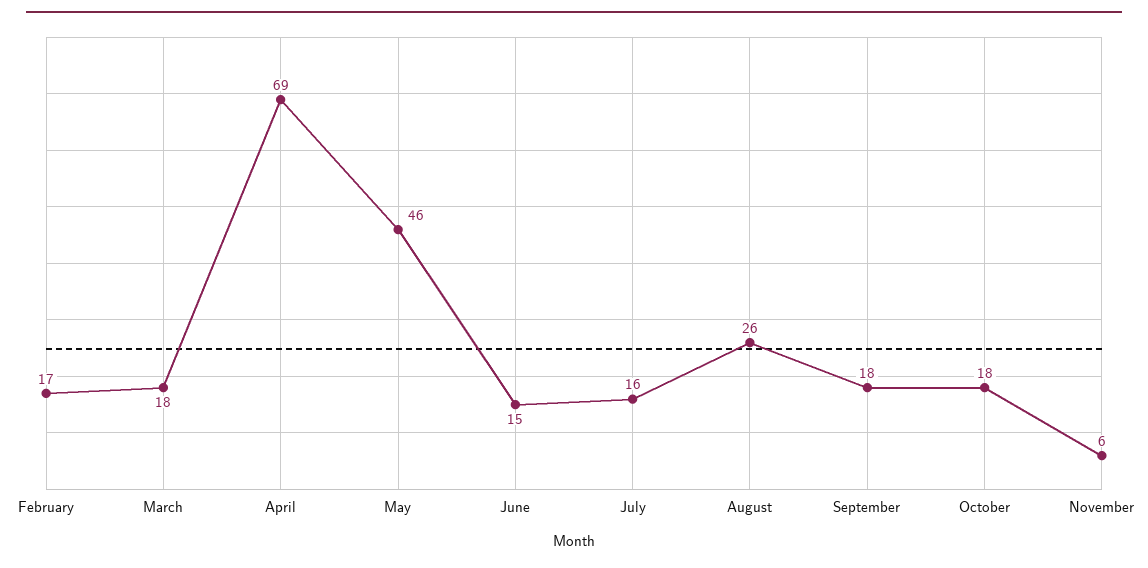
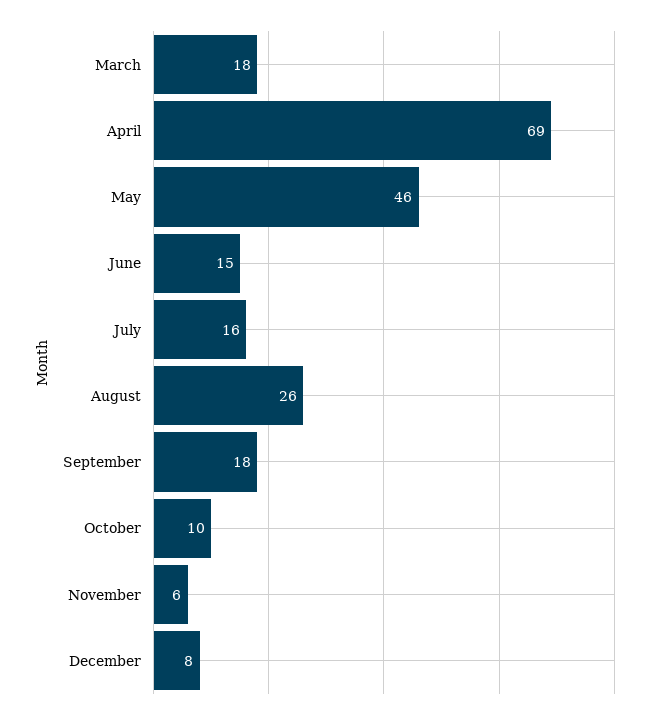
February: 17 -> none
October: 18 -> 10
December: none -> 8

